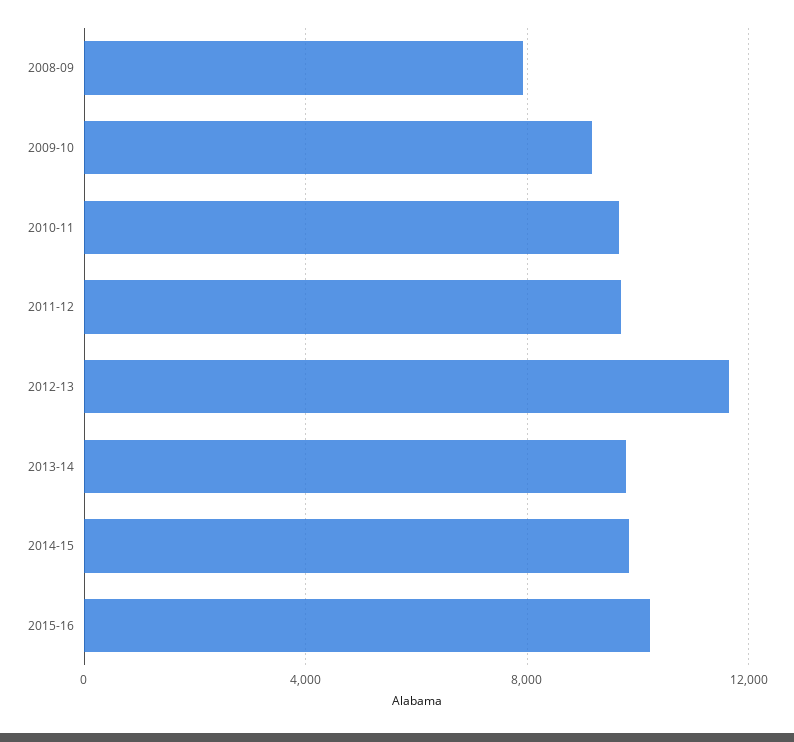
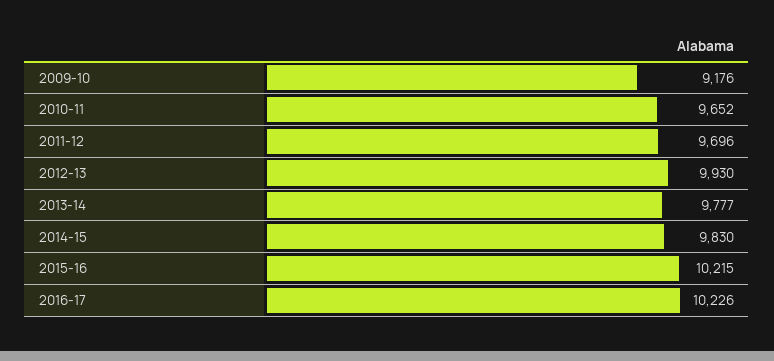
2008-09: 8000 -> none
2012-13: 11500 -> 9930
2016-17: none -> 10226

